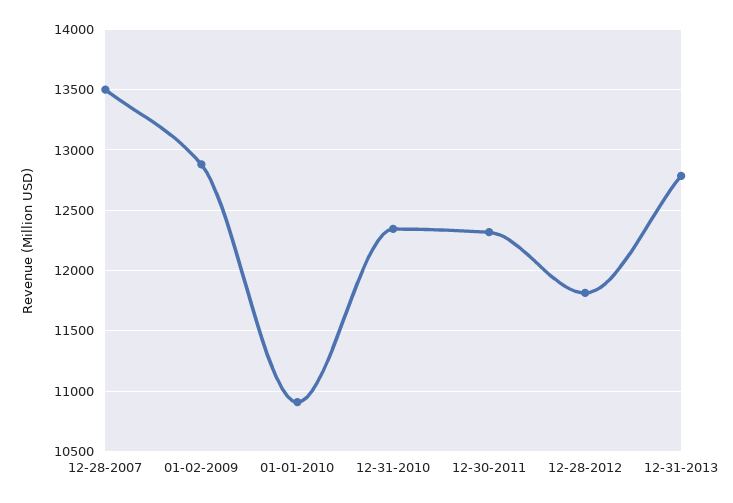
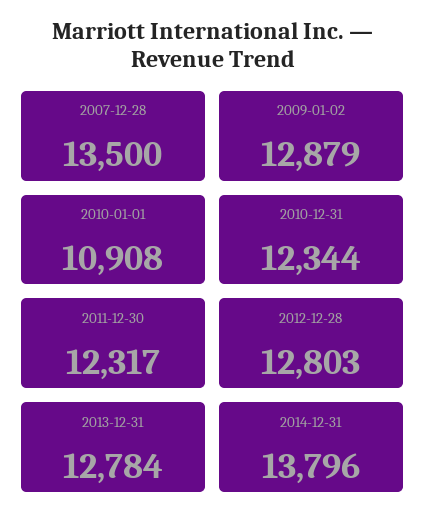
12-28-2012: 11800 -> 12803
2014-12-31: none -> 13796

